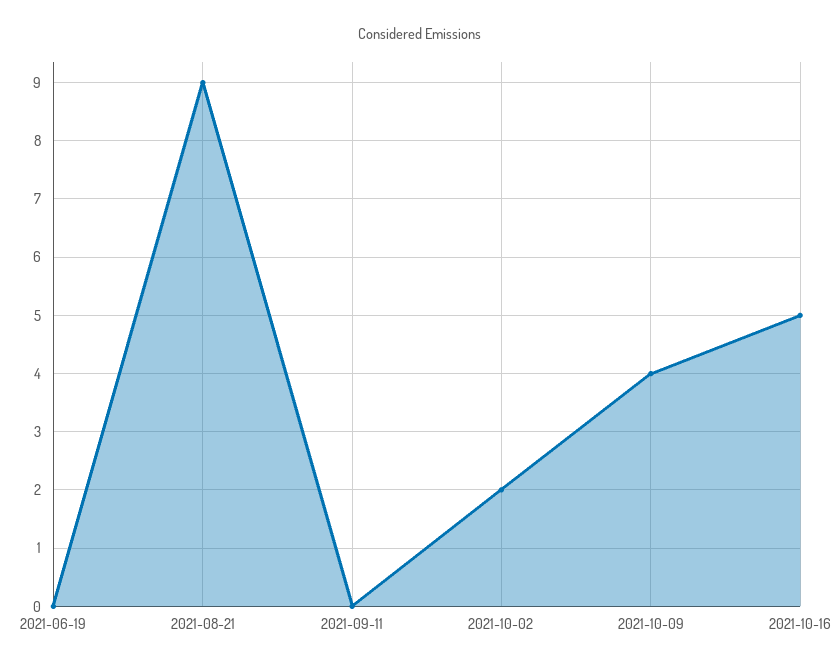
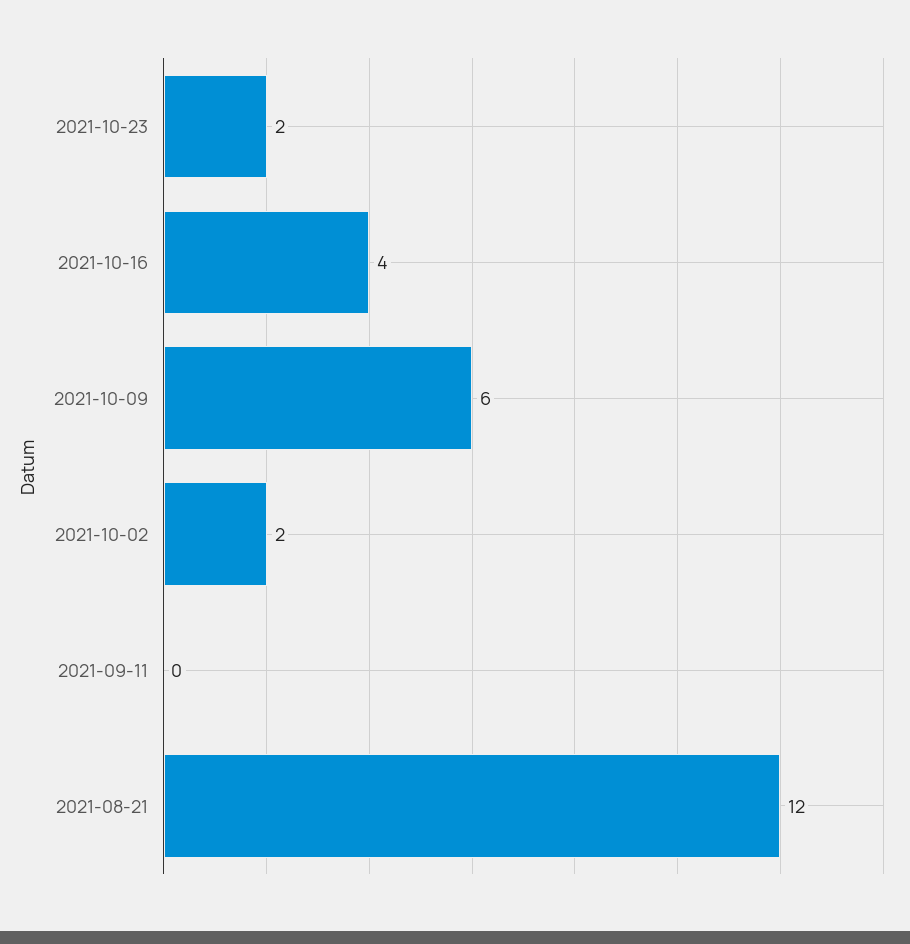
2021-06-19: 0 -> none
2021-08-21: 9 -> 12
2021-10-09: 4 -> 6
2021-10-16: 5 -> 4
2021-10-23: none -> 2

